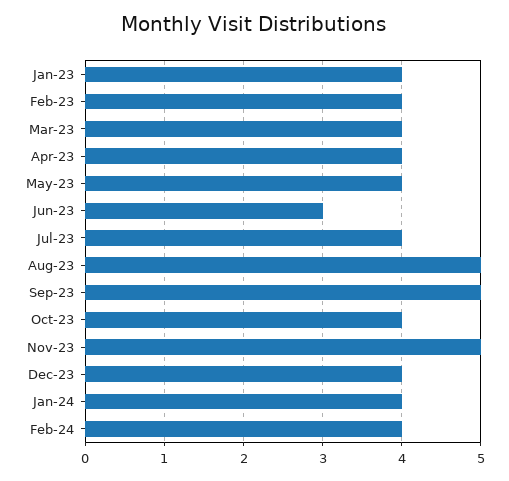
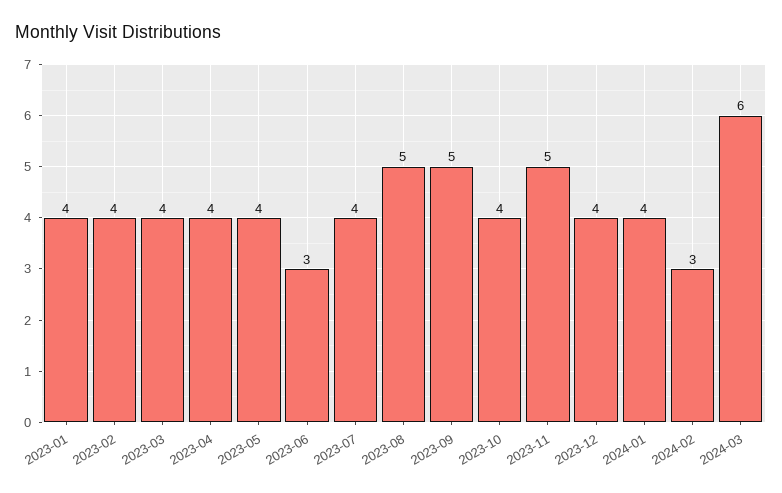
Feb-24: 4 -> 3
2024-03: none -> 6

